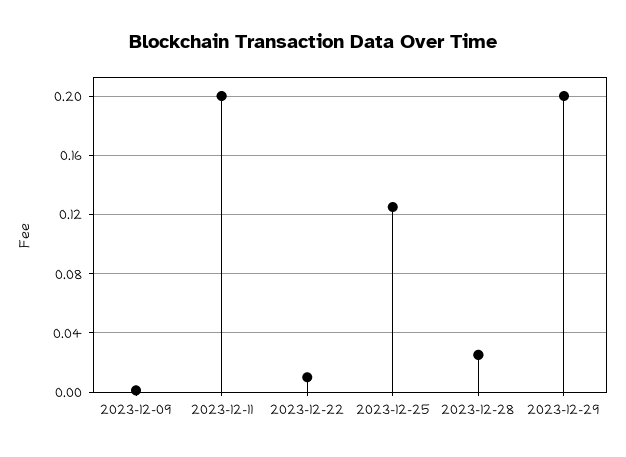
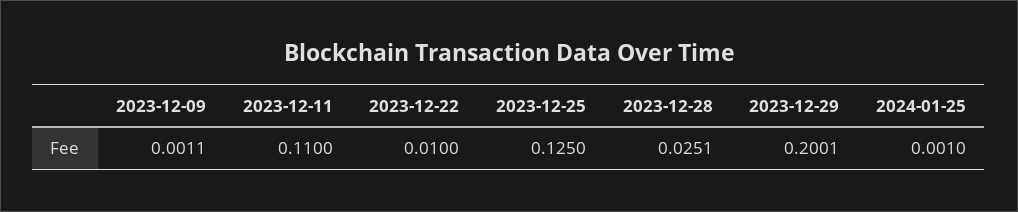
2023-12-11: 0.2 -> 0.11
2024-01-25: none -> 0.001

